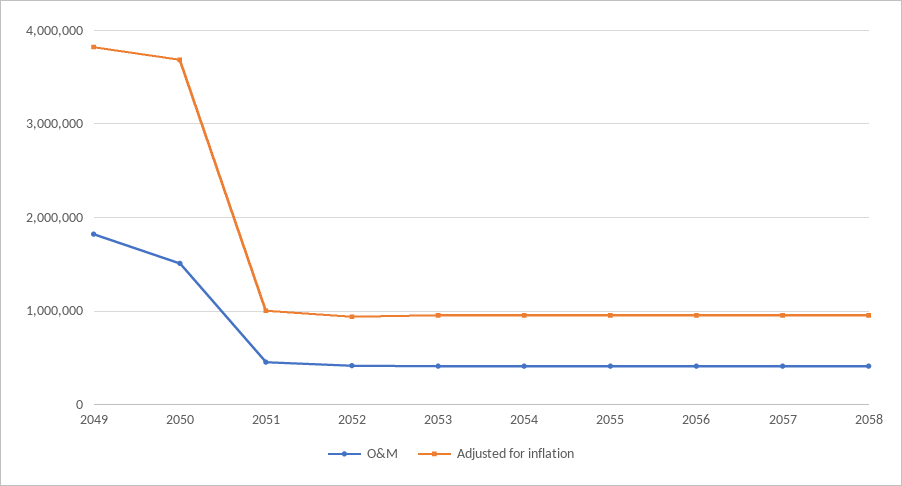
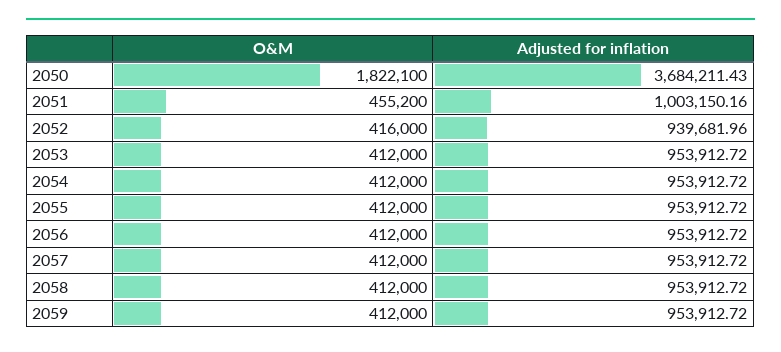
O&M, 2049: 1800000 -> none
Adjusted for inflation, 2049: 3800000 -> none
O&M, 2050: 1500000 -> 1822100
O&M, 2059: none -> 412000
Adjusted for inflation, 2059: none -> 953912.72

